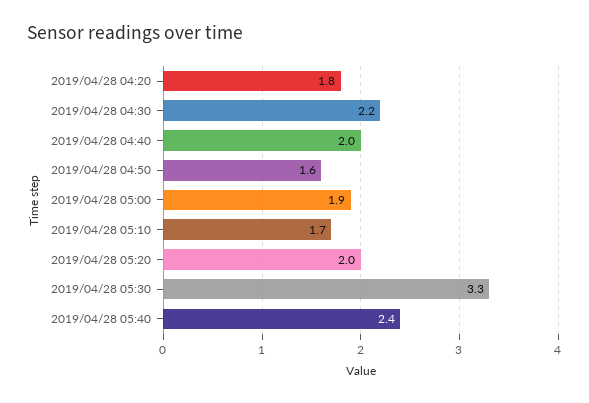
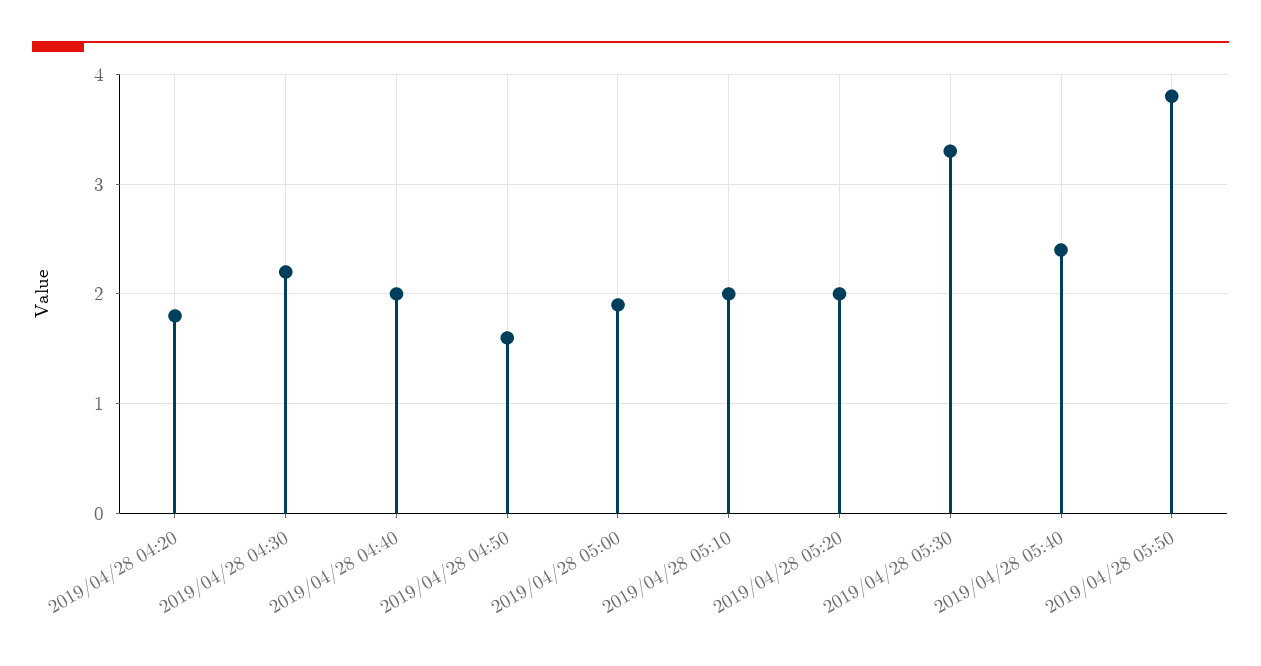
2019/04/28 05:10: 1.7 -> 2
2019/04/28 05:50: none -> 3.8

